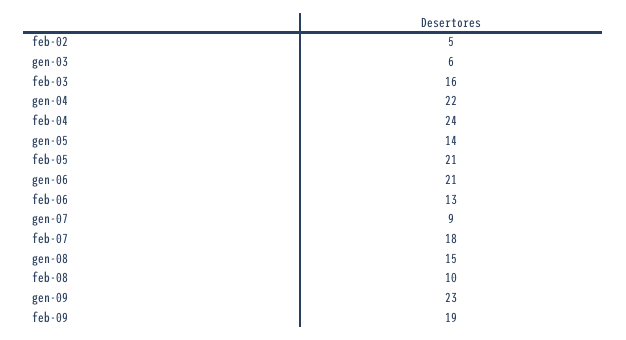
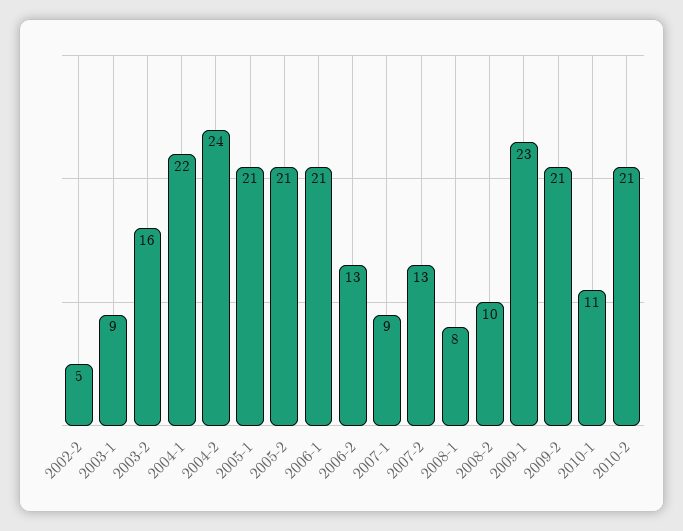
gen-03: 6 -> 9
gen-05: 14 -> 21
feb-07: 18 -> 13
gen-08: 15 -> 8
feb-09: 19 -> 21
2010-1: none -> 11
2010-2: none -> 21

